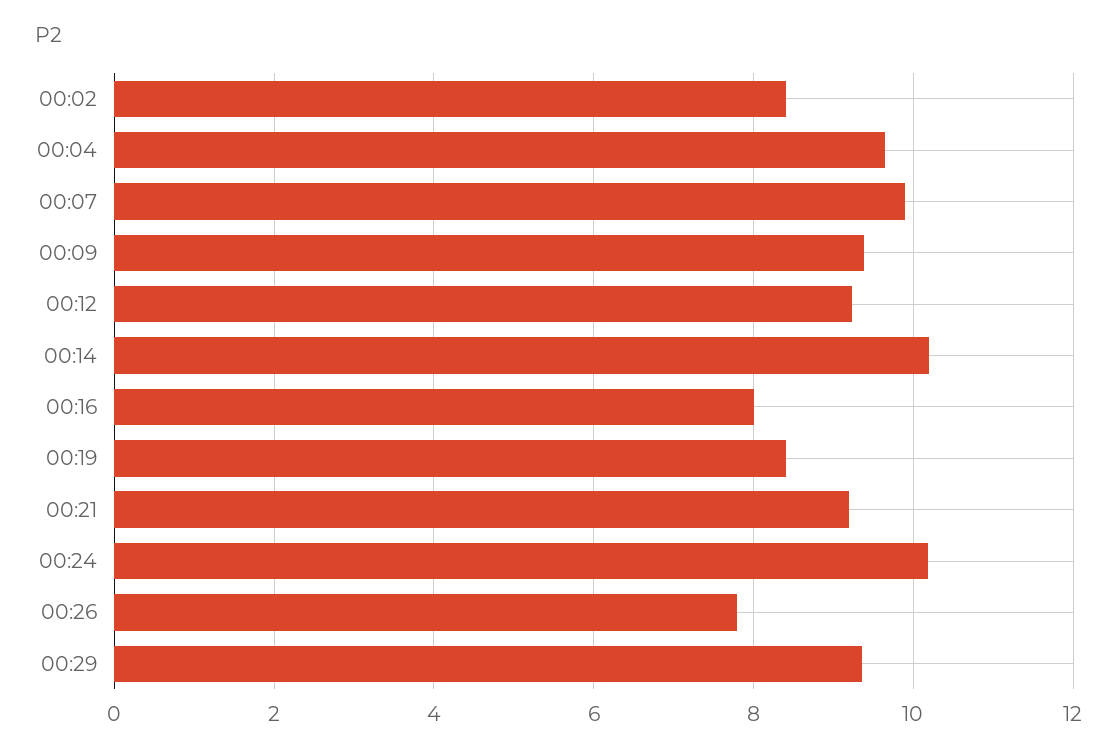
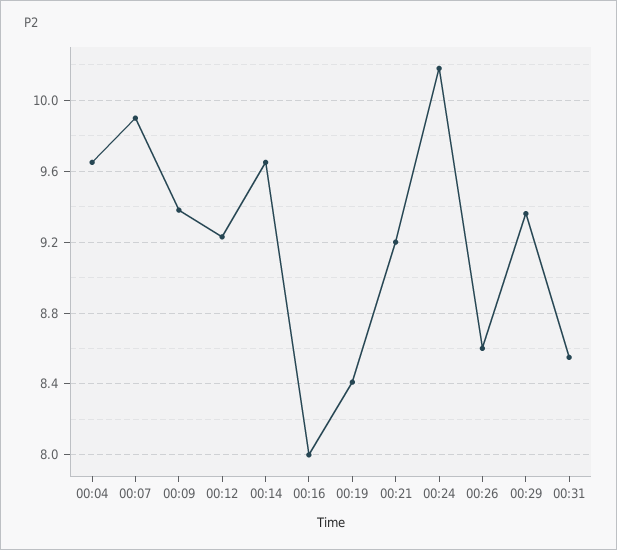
00:02: 8.4 -> none
00:14: 10.2 -> 9.65
00:26: 7.8 -> 8.6
00:31: none -> 8.55

